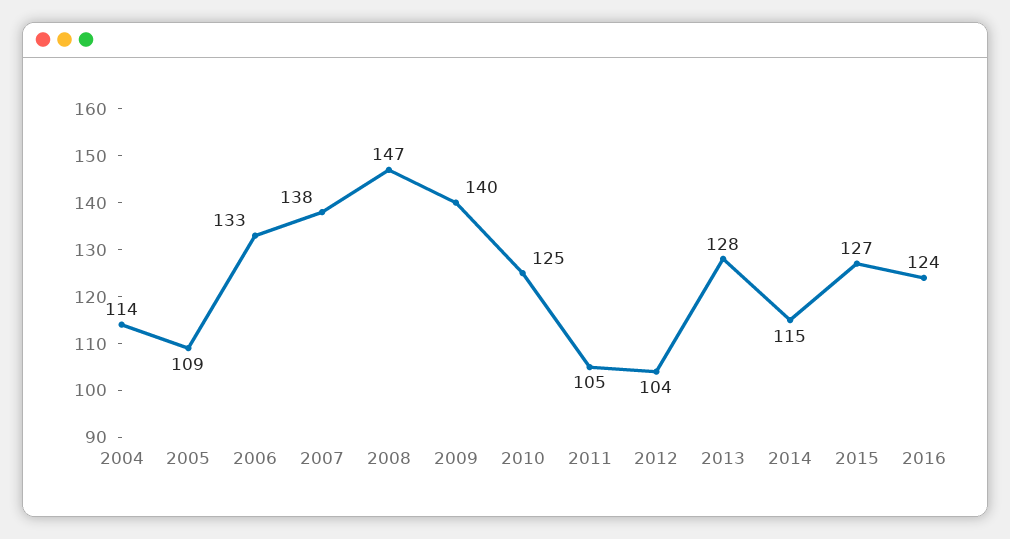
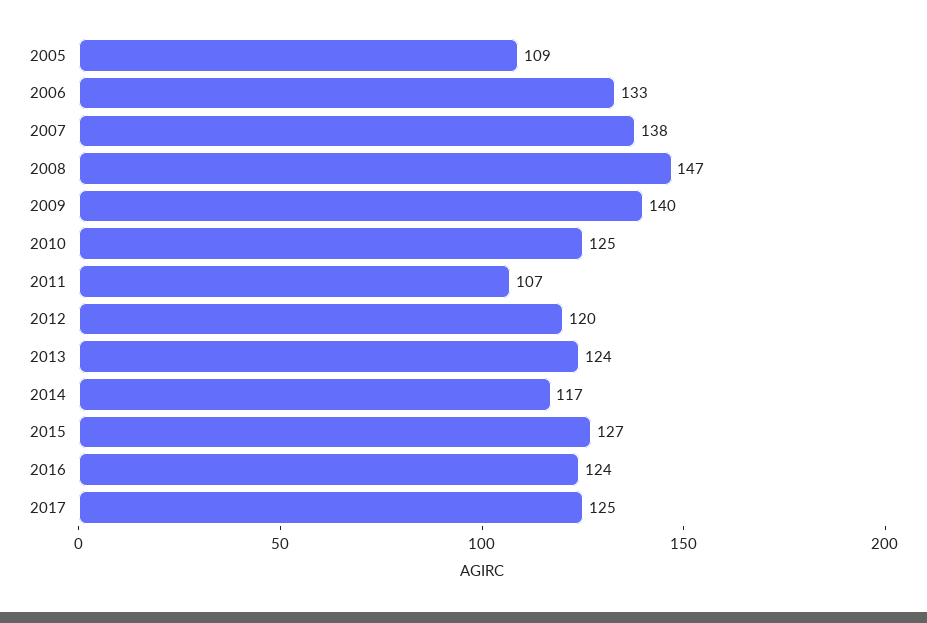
2004: 114 -> none
2011: 105 -> 107
2012: 104 -> 120
2013: 128 -> 124
2014: 115 -> 117
2017: none -> 125

